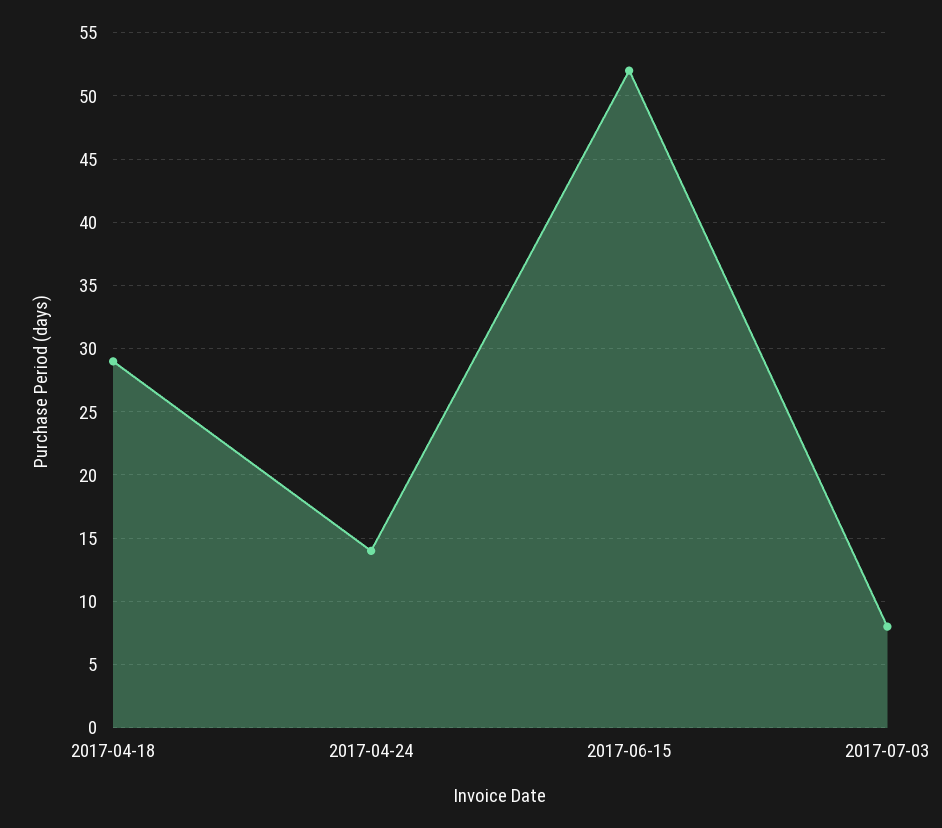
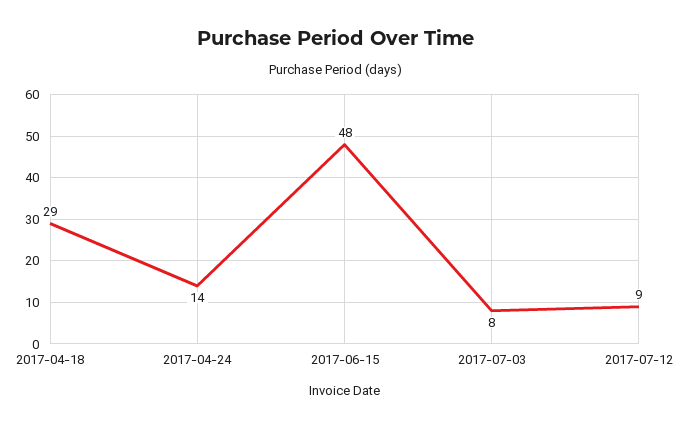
2017-06-15: 52 -> 48
2017-07-12: none -> 9

